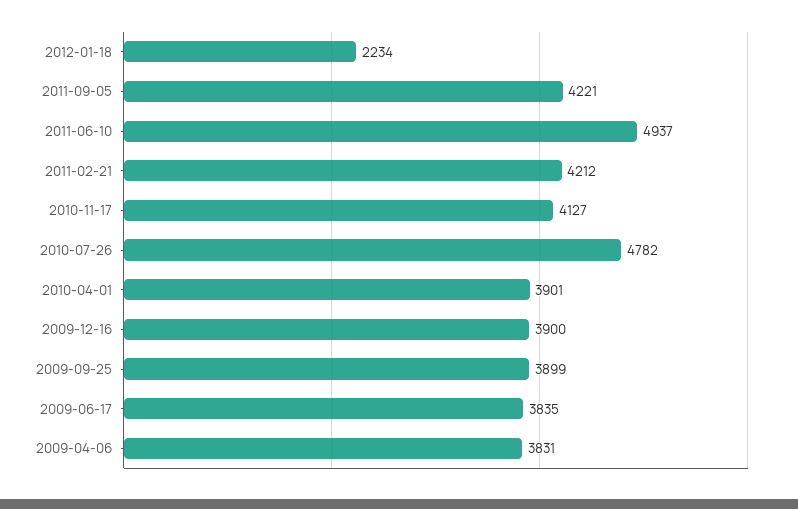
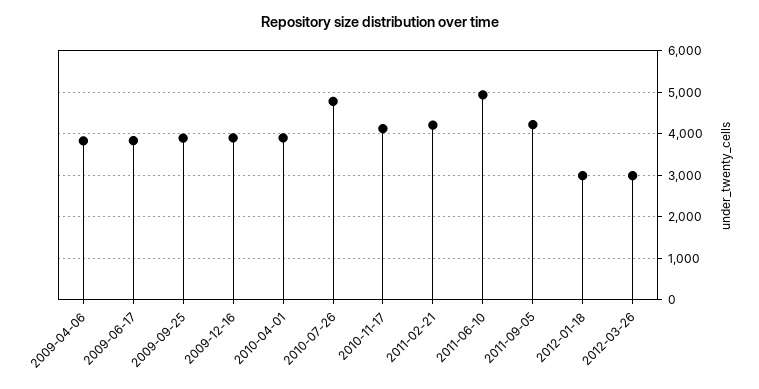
2012-01-18: 2234 -> 3000
2012-03-26: none -> 3000

